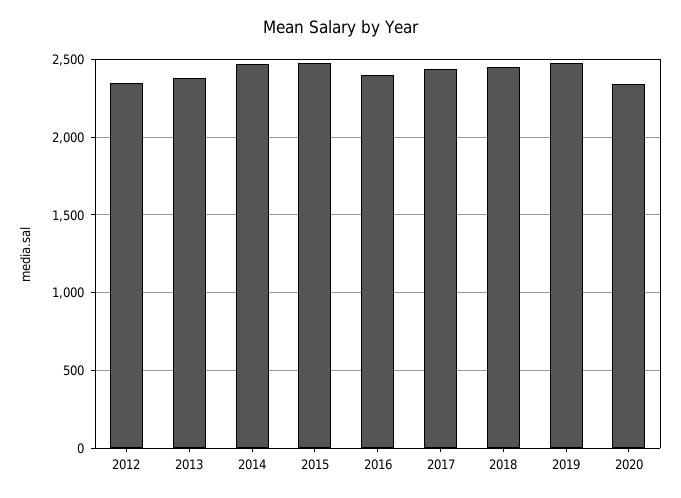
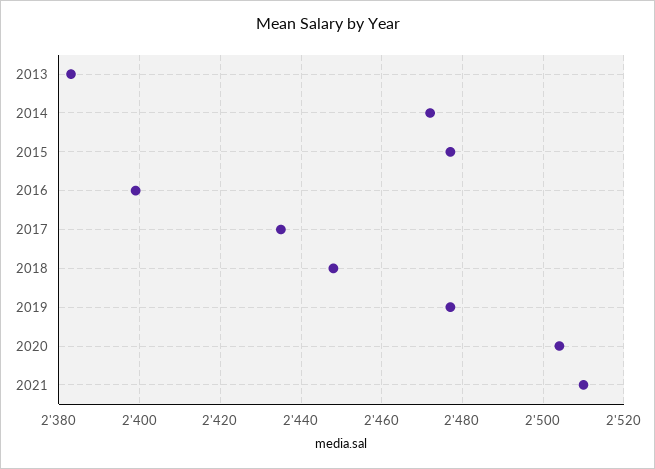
2012: 2350 -> none
2020: 2350 -> 2505
2021: none -> 2510

